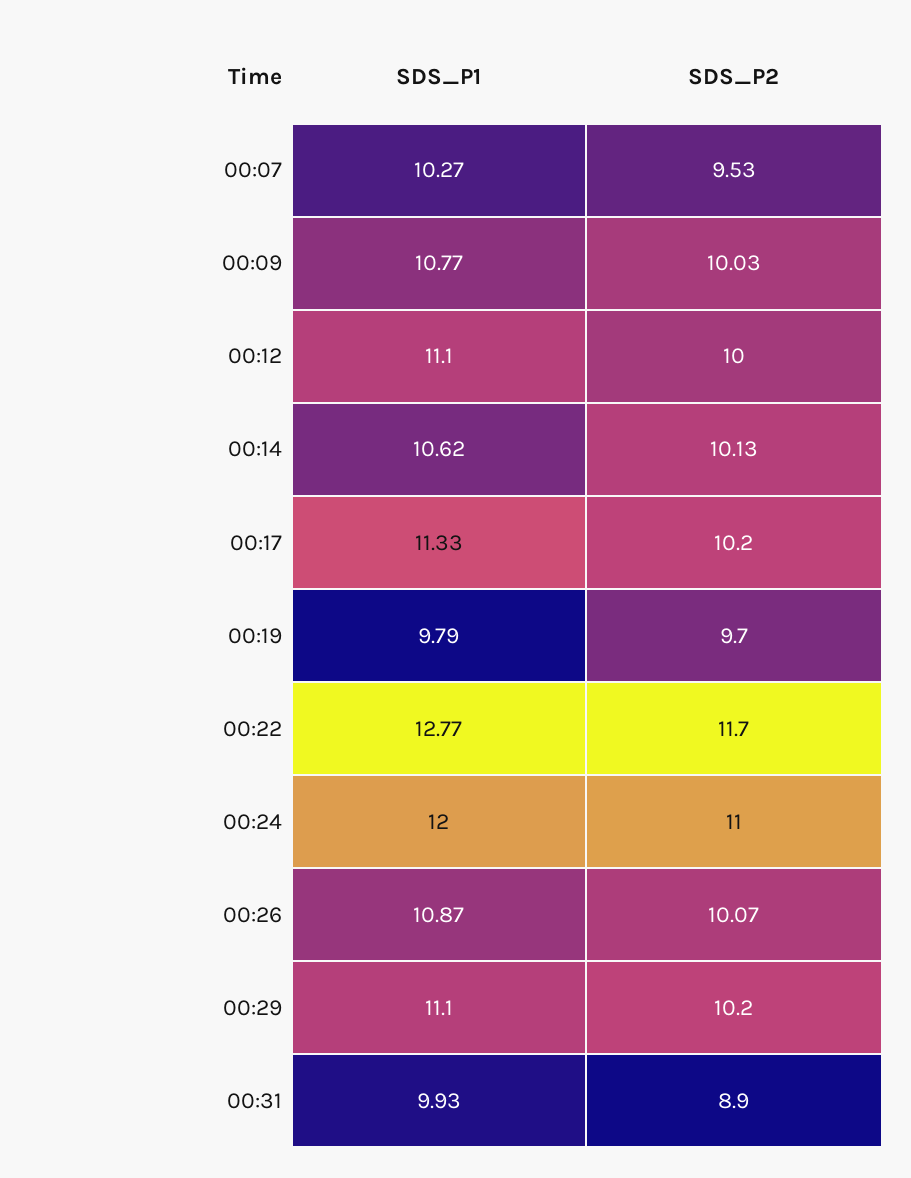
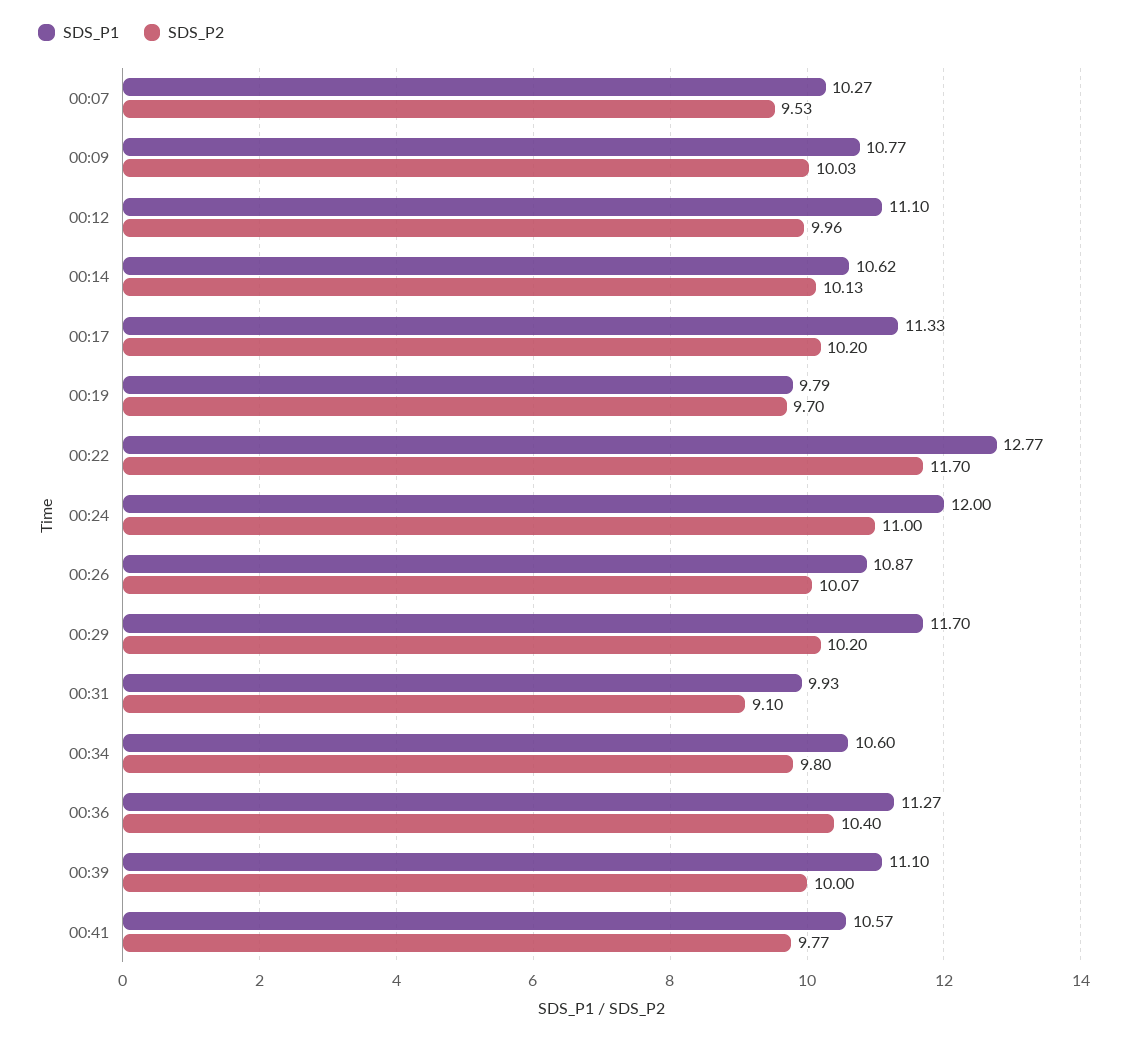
SDS_P2, 00:12: 10 -> 9.96
SDS_P1, 00:29: 11.1 -> 11.7
SDS_P2, 00:31: 8.9 -> 9.1
SDS_P1, 00:34: none -> 10.6
SDS_P2, 00:34: none -> 9.8
SDS_P1, 00:36: none -> 11.27
SDS_P2, 00:36: none -> 10.4
SDS_P1, 00:39: none -> 11.1
SDS_P2, 00:39: none -> 10
SDS_P1, 00:41: none -> 10.57
SDS_P2, 00:41: none -> 9.77

